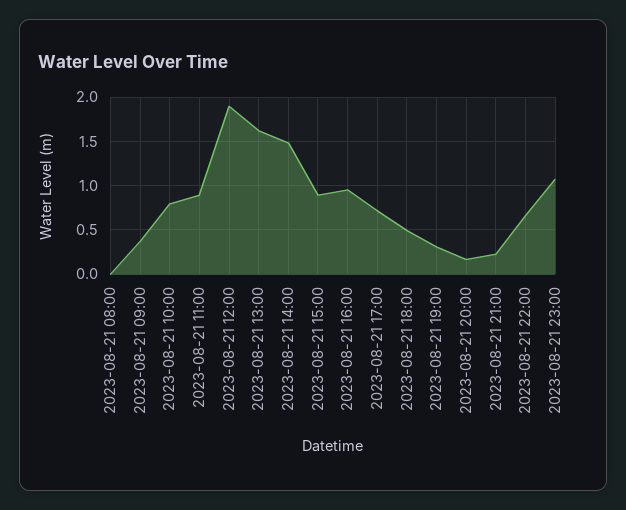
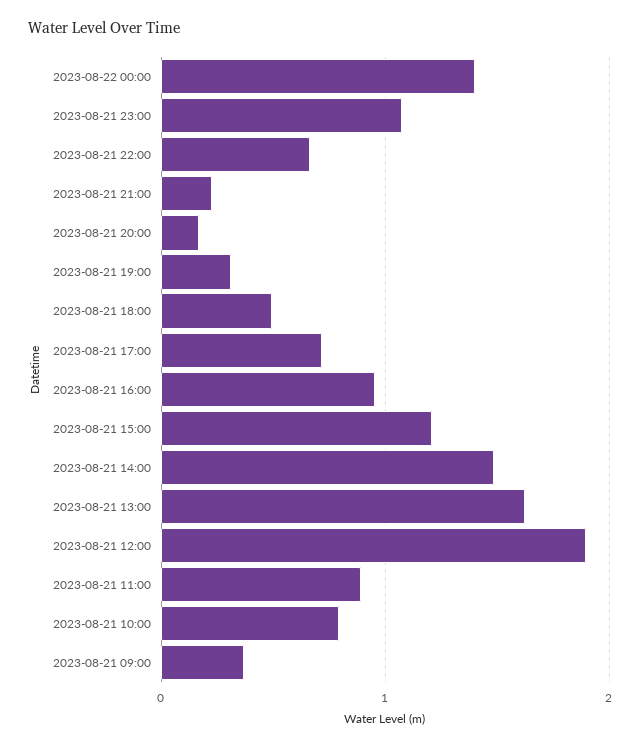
2023-08-21 08:00: 0 -> none
2023-08-21 15:00: 0.9 -> 1.2
2023-08-22 00:00: none -> 1.4

